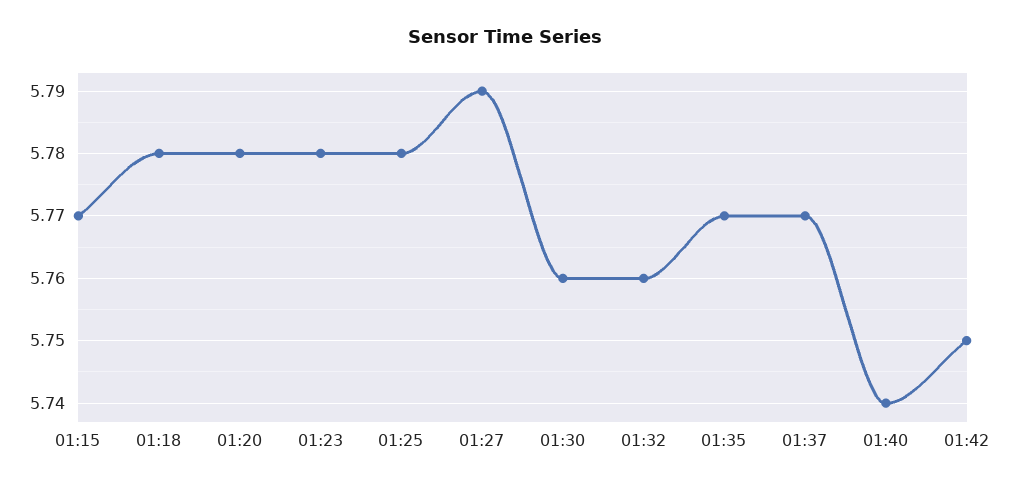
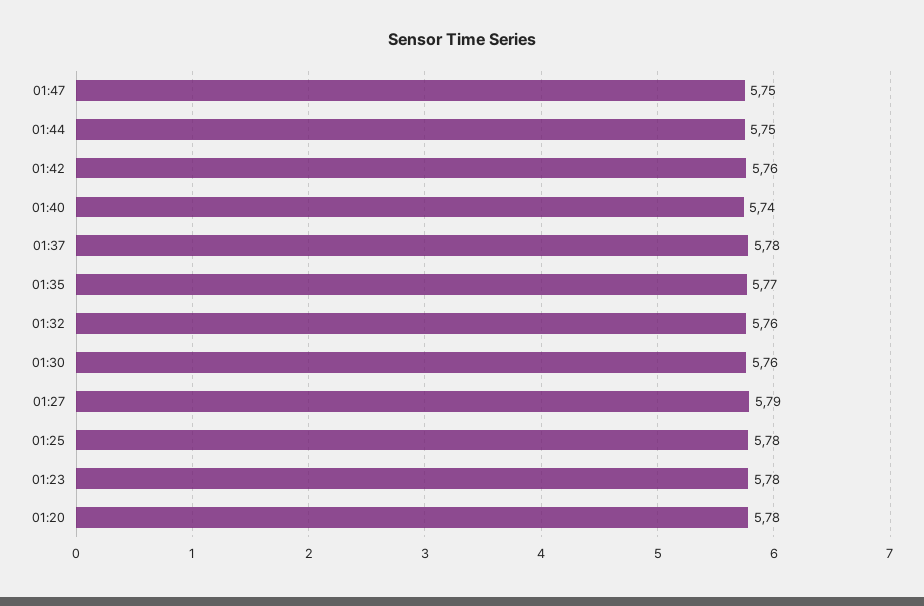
01:15: 5.77 -> none
01:18: 5.78 -> none
01:37: 5.77 -> 5.78
01:42: 5.75 -> 5.76
01:47: none -> 5.75
01:44: none -> 5.75

